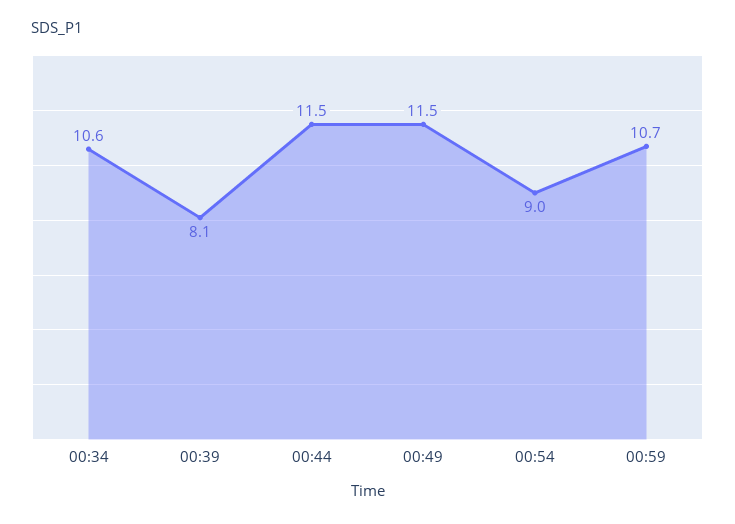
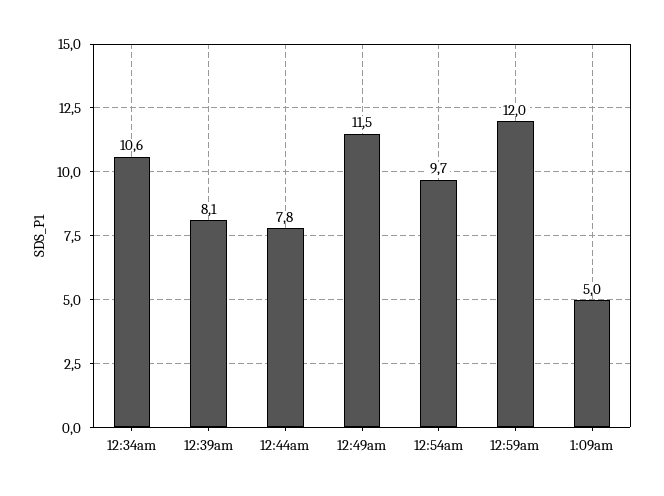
00:44: 11.5 -> 7.8
00:54: 9 -> 9.7
00:59: 10.7 -> 12
1:09am: none -> 5

